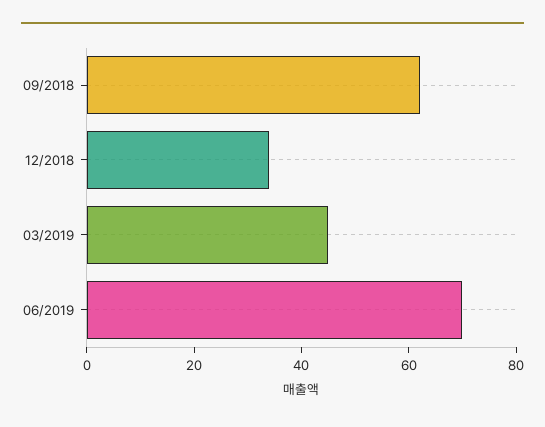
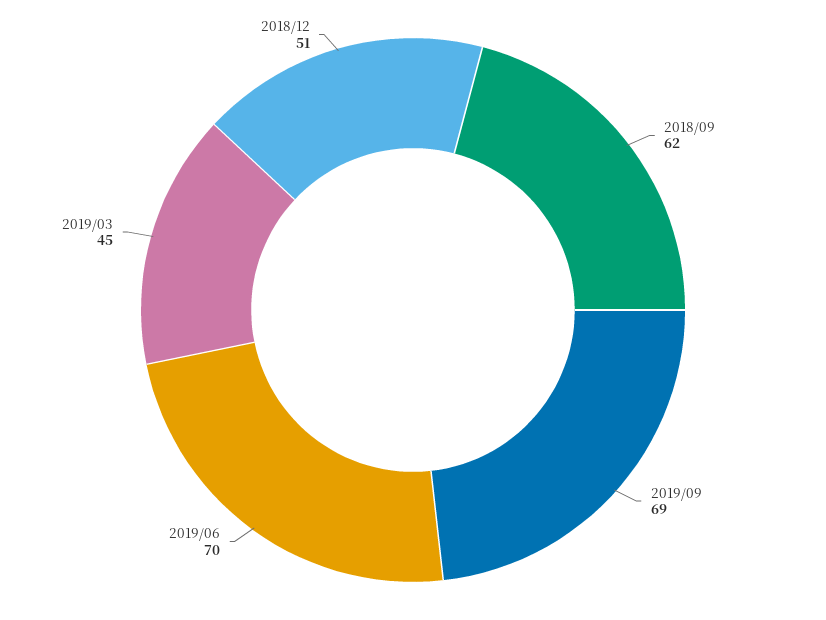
12/2018: 35 -> 51
2019/09: none -> 69

